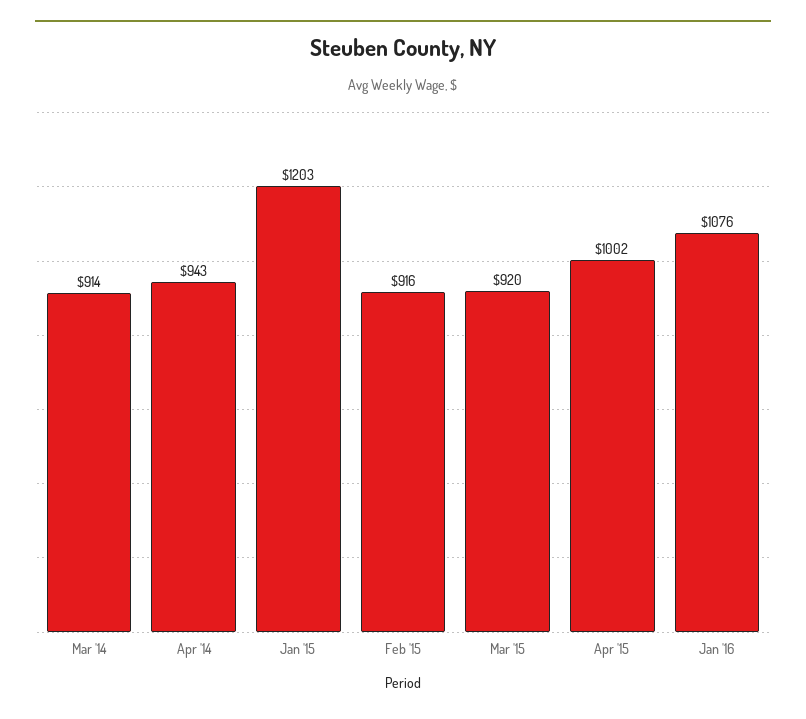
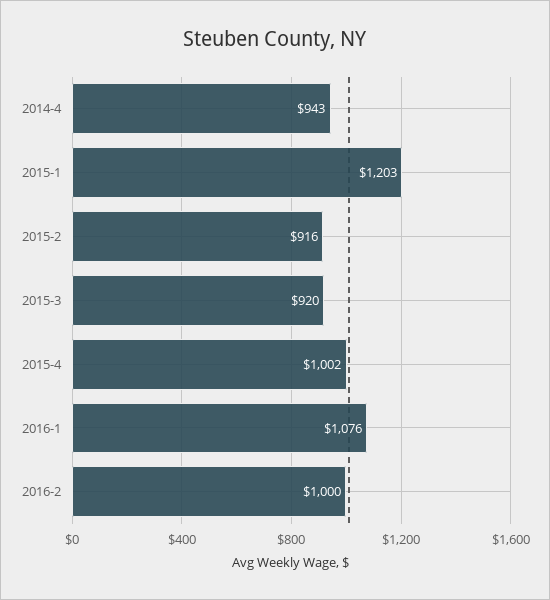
Mar '14: 914 -> none
2016-2: none -> 1000

